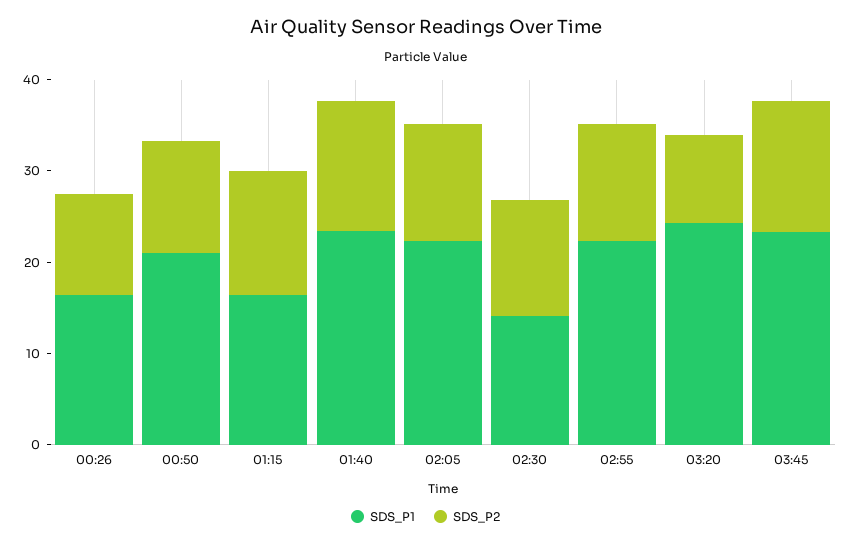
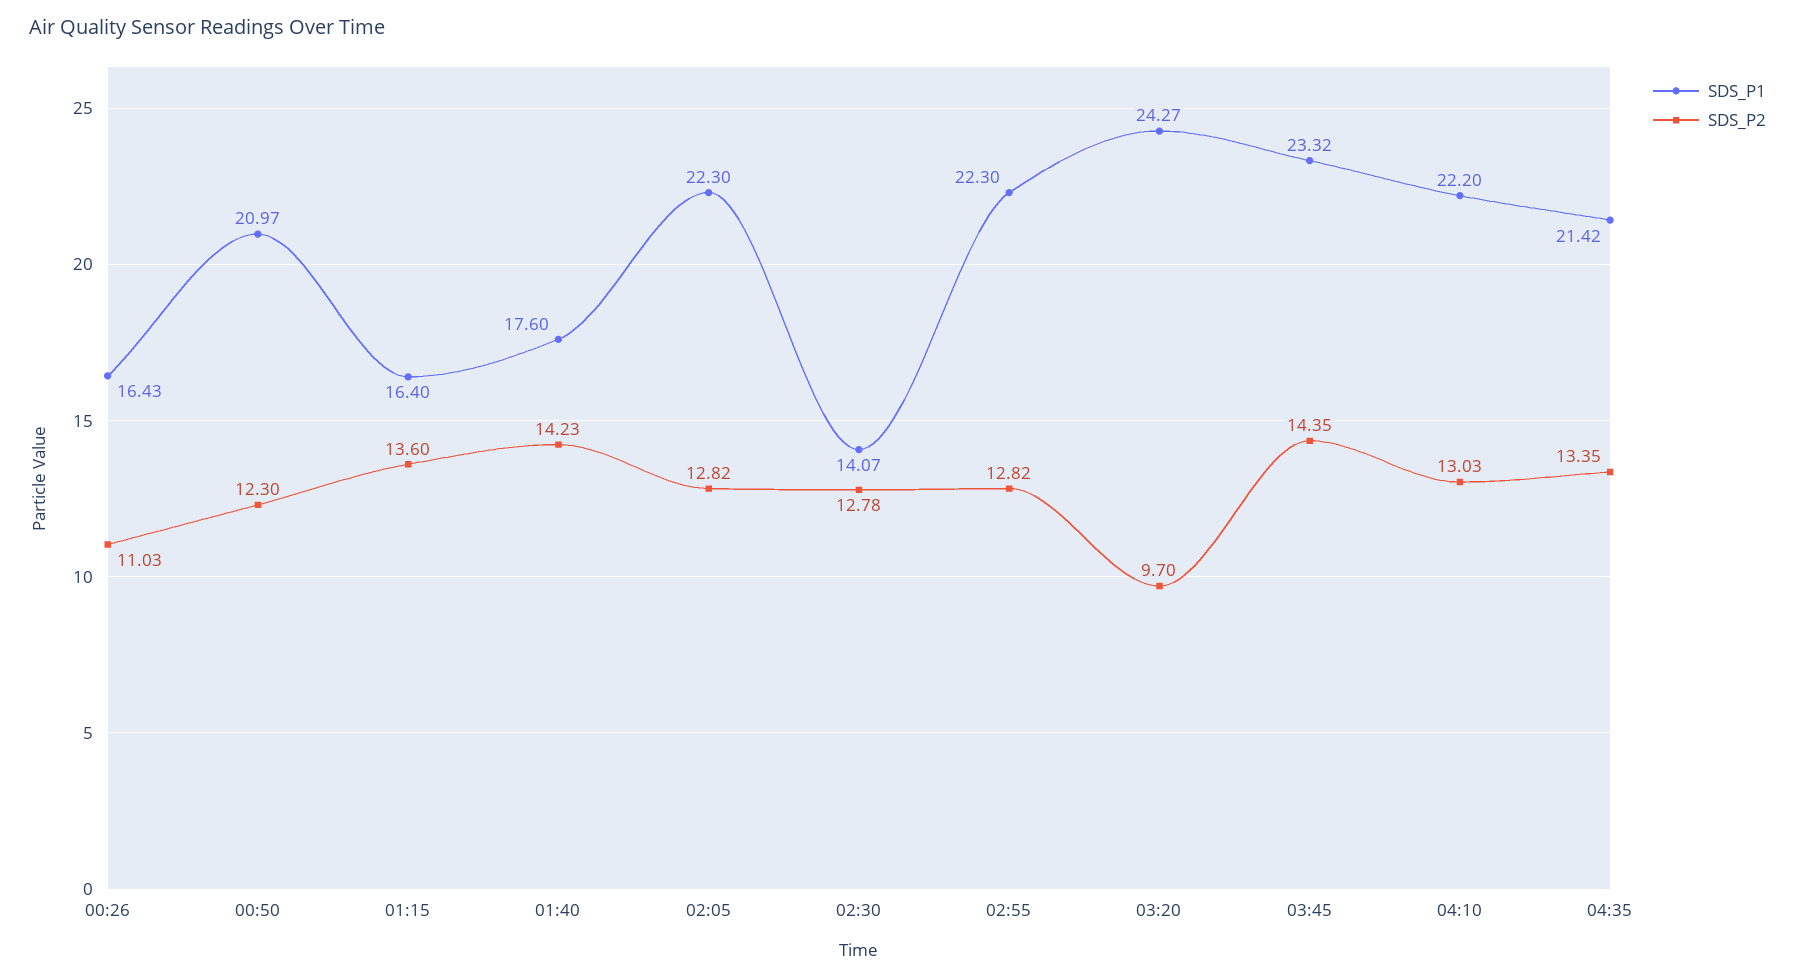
SDS_P1, 01:40: 24 -> 17.6
SDS_P1, 04:10: none -> 22.2
SDS_P2, 04:10: none -> 13.03
SDS_P1, 04:35: none -> 21.42
SDS_P2, 04:35: none -> 13.35

